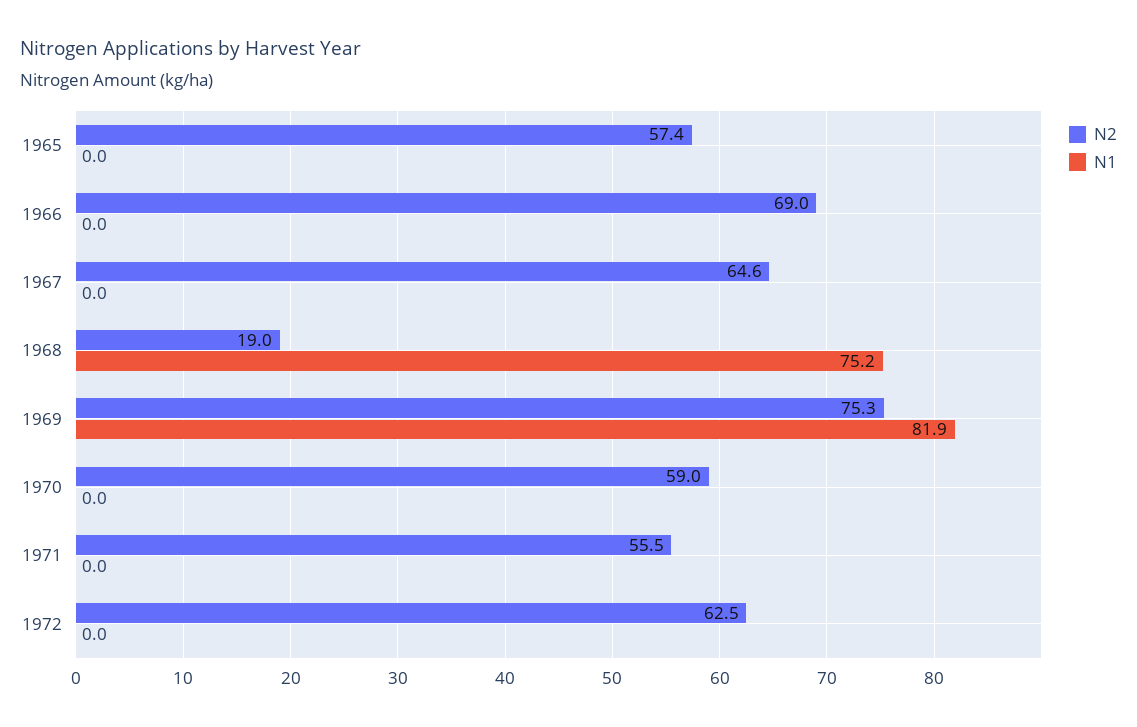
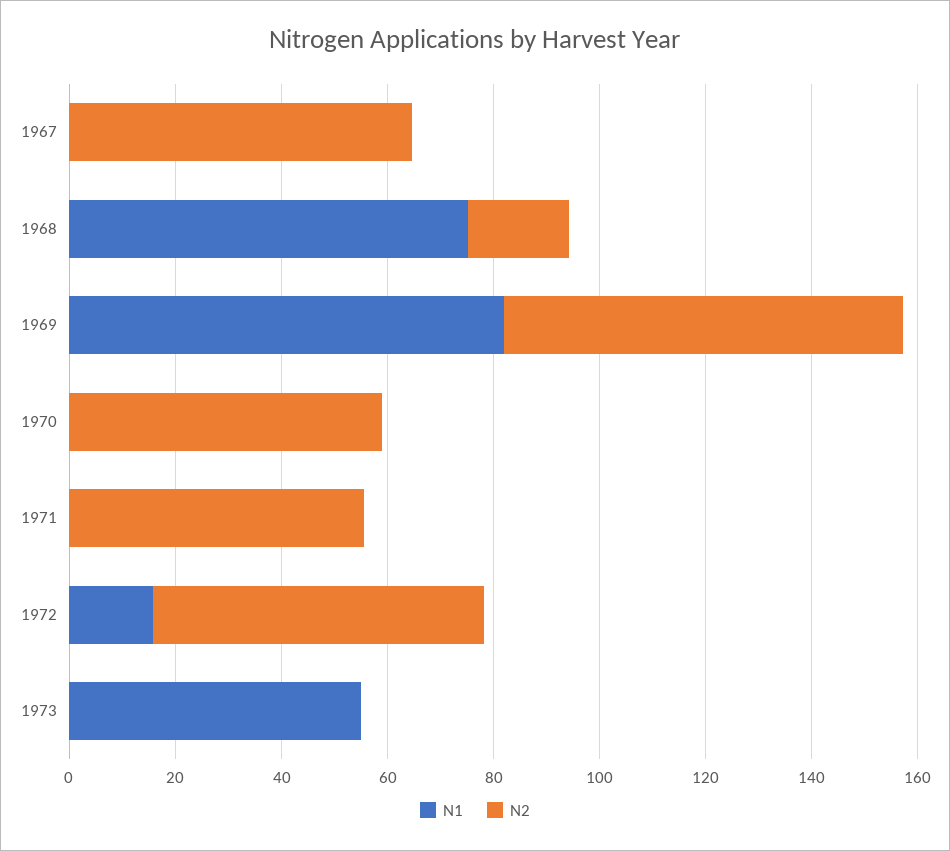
N2, 1965: 57.4 -> none
N1, 1965: 0 -> none
N2, 1966: 69 -> none
N1, 1966: 0 -> none
N1, 1972: 0 -> 15
N1, 1973: none -> 55
N2, 1973: none -> 0

